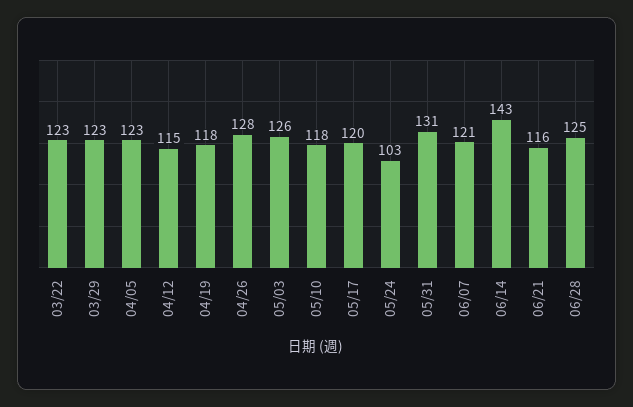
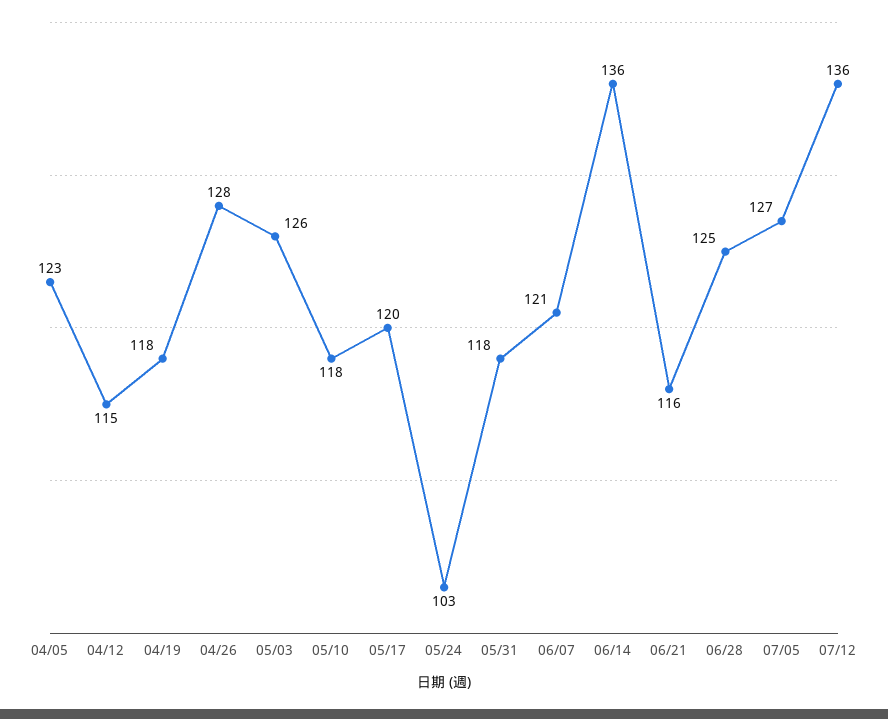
03/22: 123 -> none
03/29: 123 -> none
05/31: 131 -> 118
06/14: 143 -> 136
07/05: none -> 127
07/12: none -> 136

